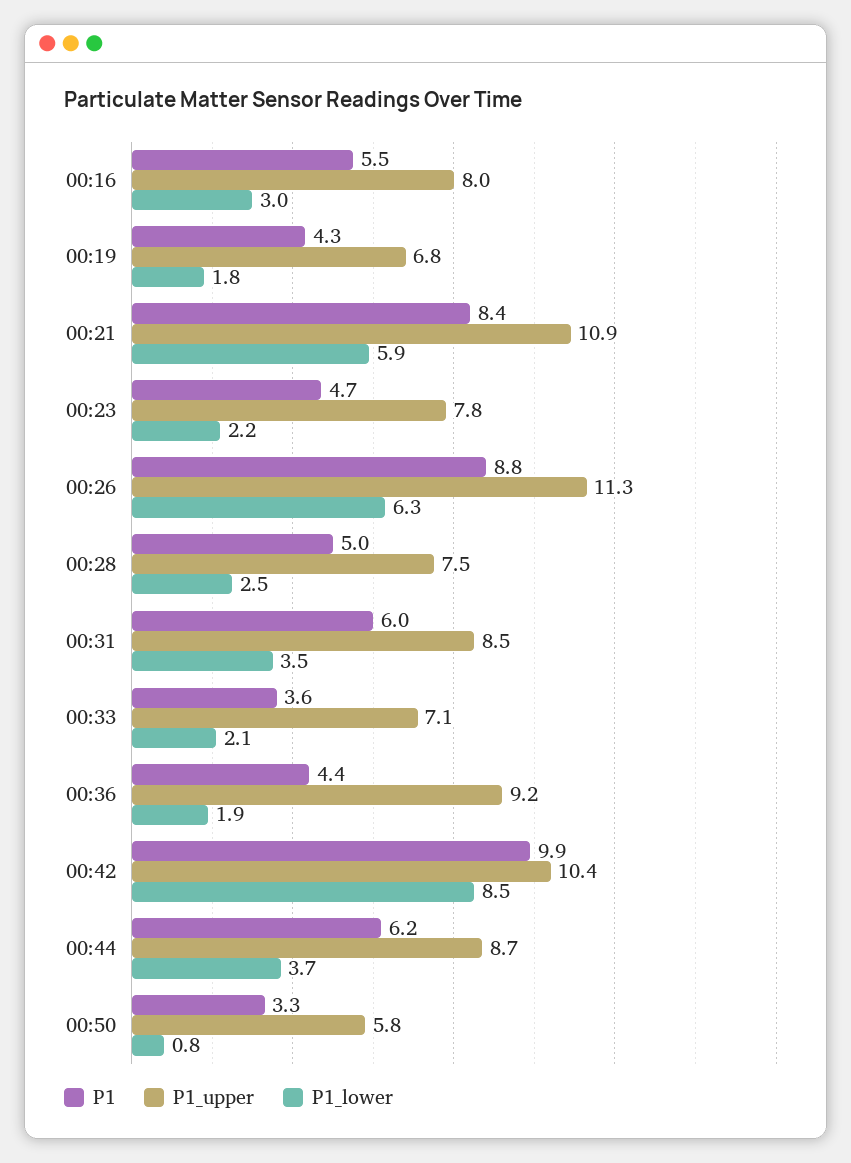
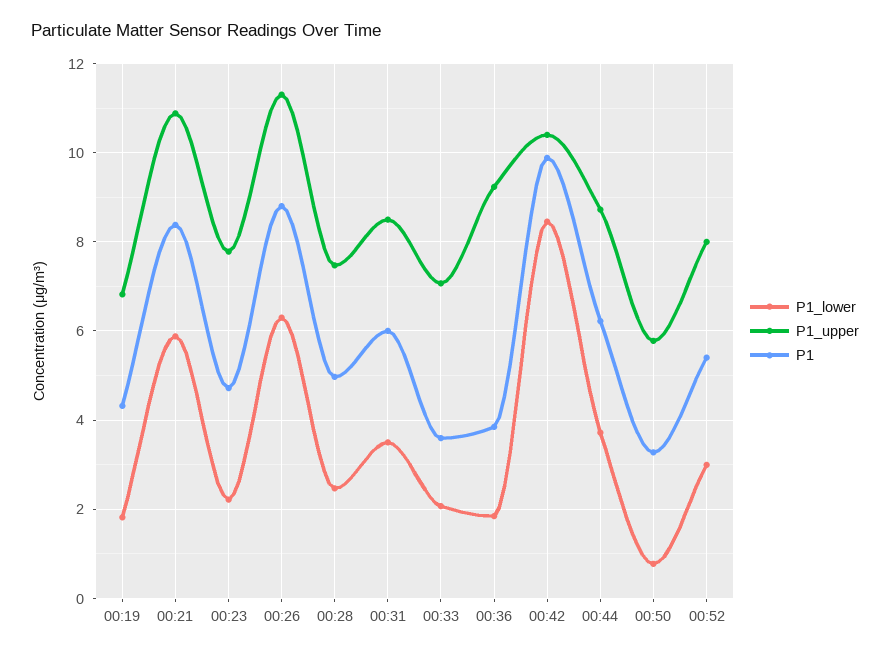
P1, 00:16: 5.5 -> none
P1_upper, 00:16: 8 -> none
P1_lower, 00:16: 3 -> none
P1, 00:36: 4.4 -> 3.8
P1_lower, 00:52: none -> 3
P1_upper, 00:52: none -> 8
P1, 00:52: none -> 5.4

